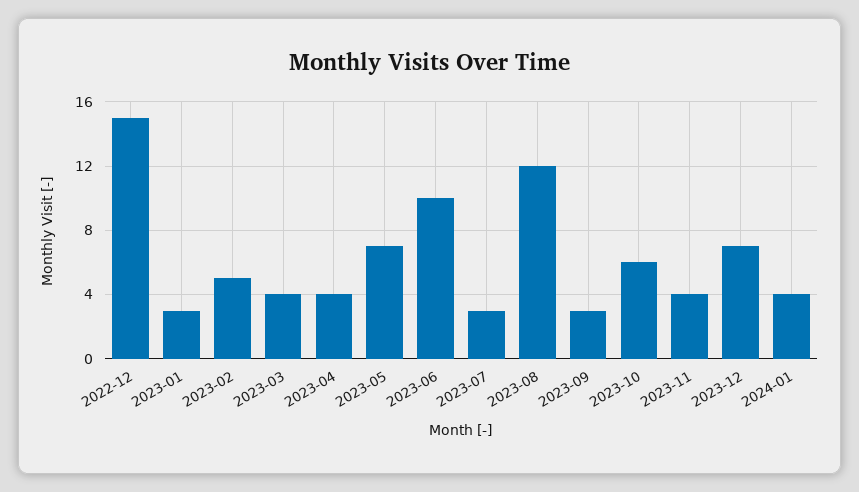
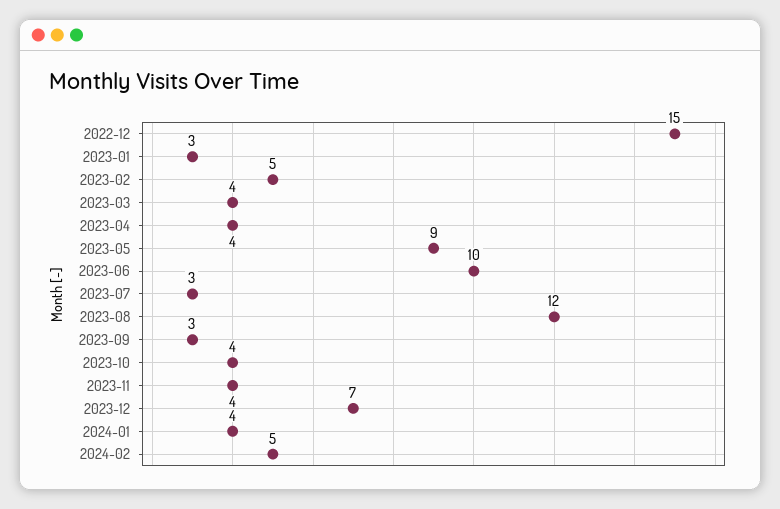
2023-05: 7 -> 9
2023-10: 6 -> 4
2024-02: none -> 5

